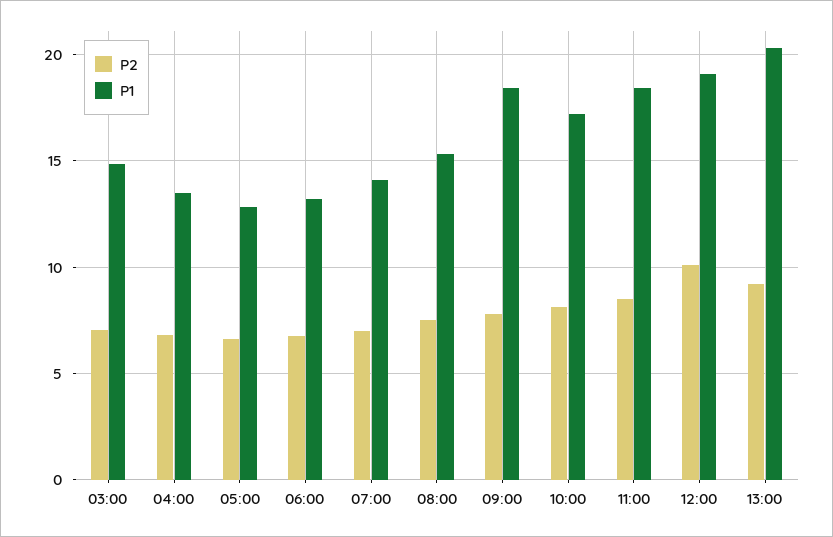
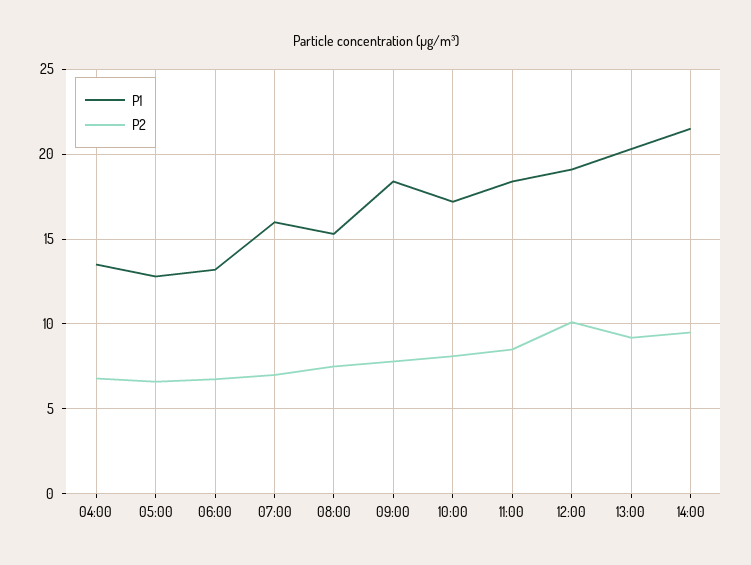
P2, 03:00: 7 -> none
P1, 03:00: 15 -> none
P1, 07:00: 14 -> 16
P1, 14:00: none -> 21.5
P2, 14:00: none -> 9.5

